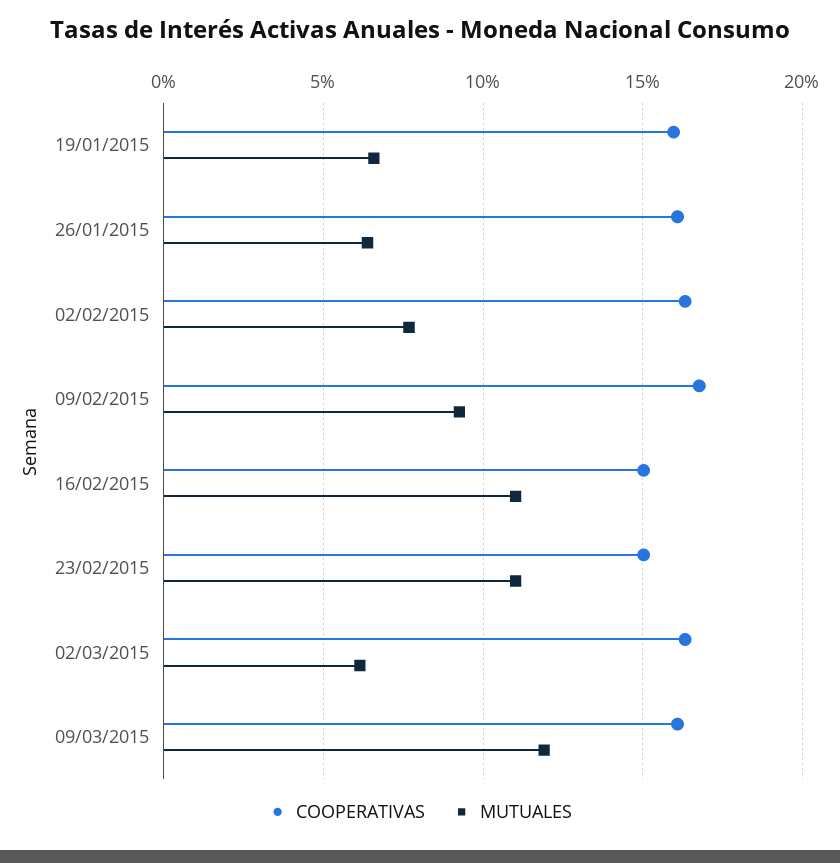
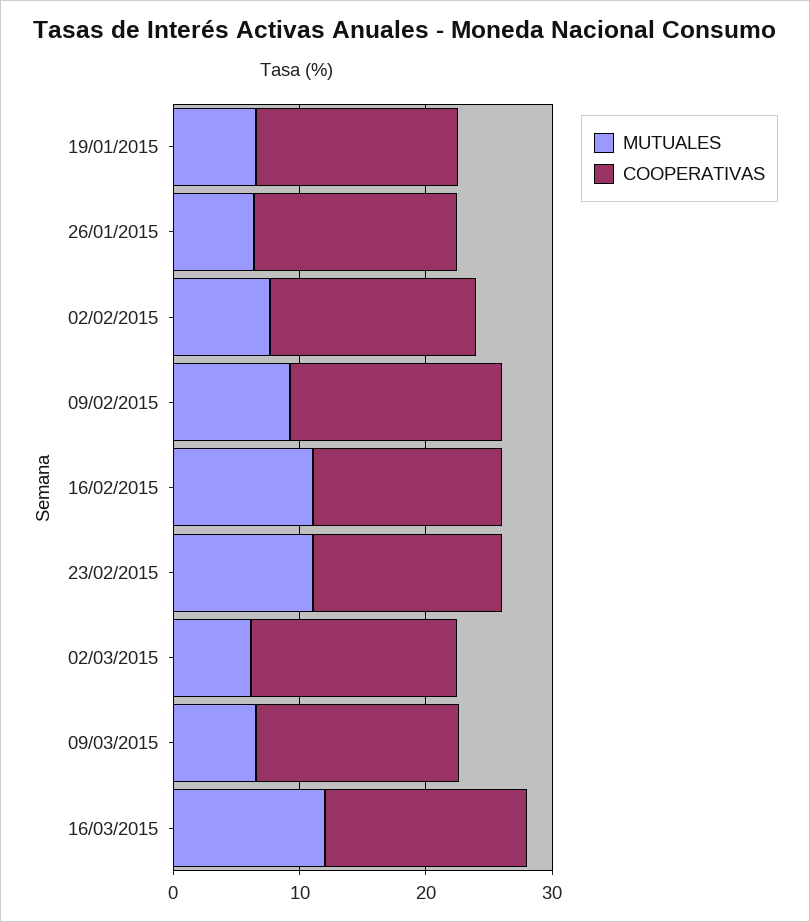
MUTUALES, 09/03/2015: 12 -> 6
MUTUALES, 16/03/2015: none -> 12
COOPERATIVAS, 16/03/2015: none -> 16

